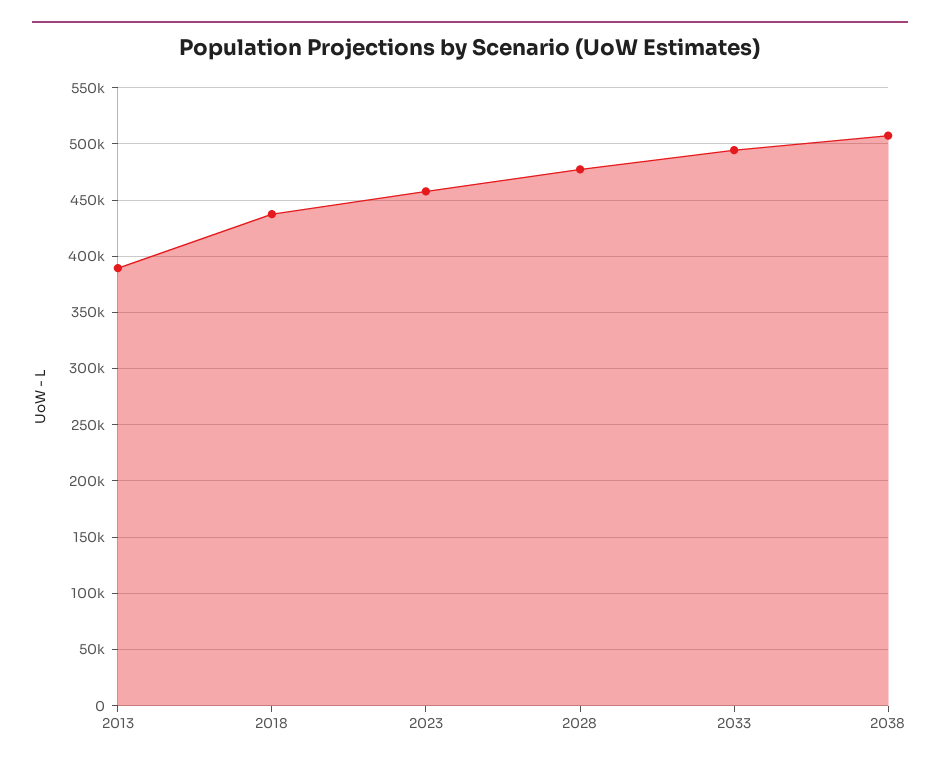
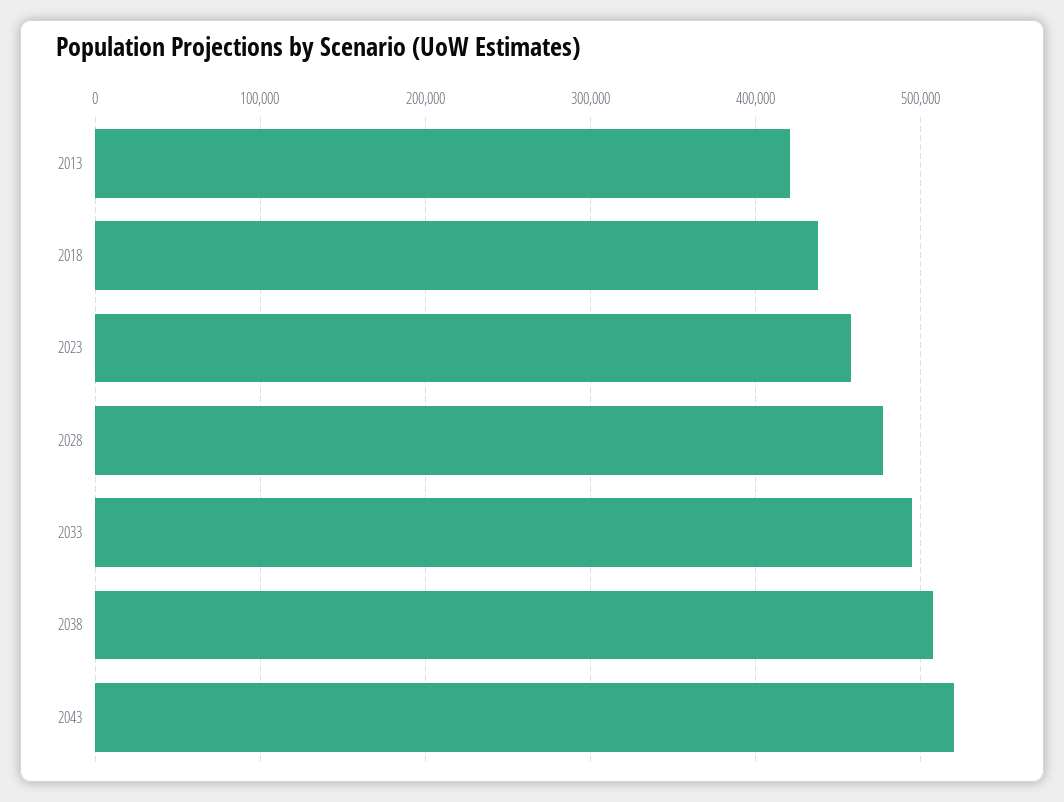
2013: 390000 -> 420000
2043: none -> 520000

